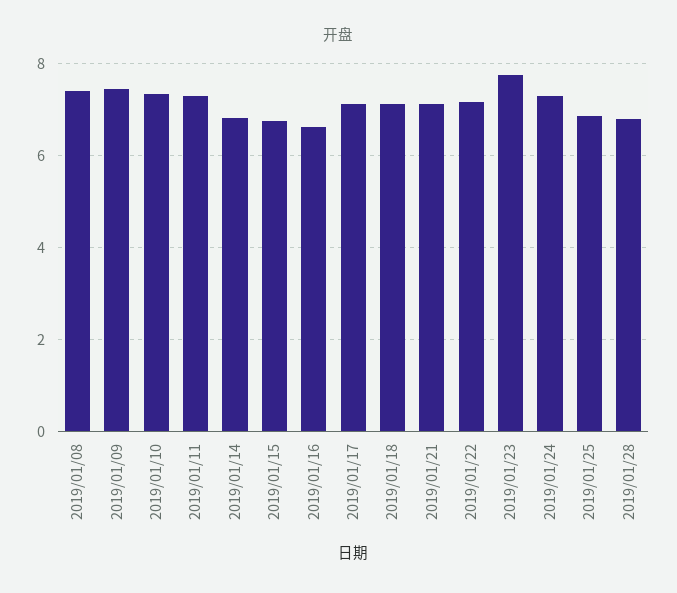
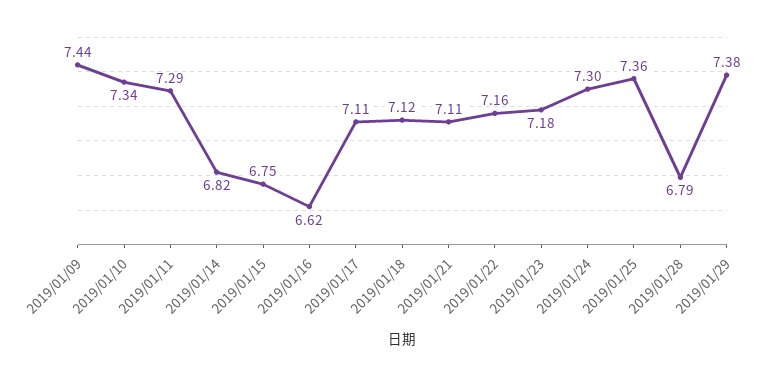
2019/01/08: 7.4 -> none
2019/01/23: 7.8 -> 7.18
2019/01/25: 6.8 -> 7.36
2019/01/29: none -> 7.38

